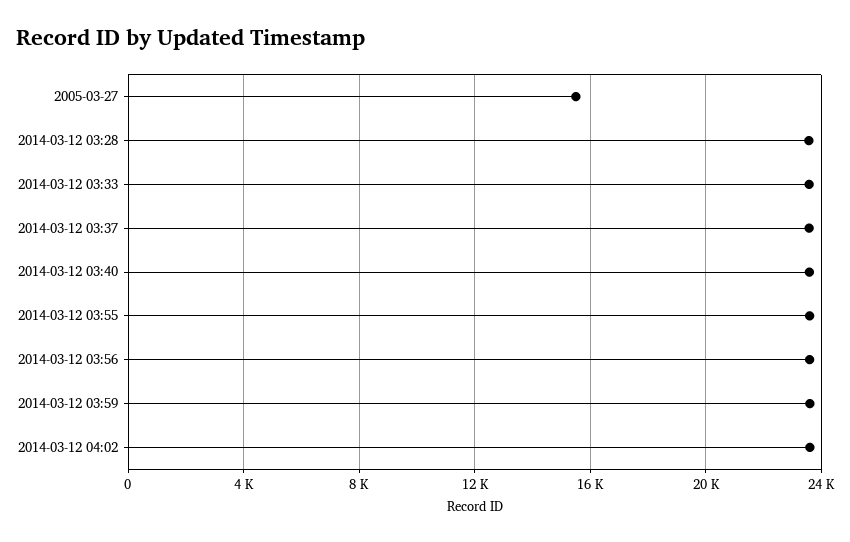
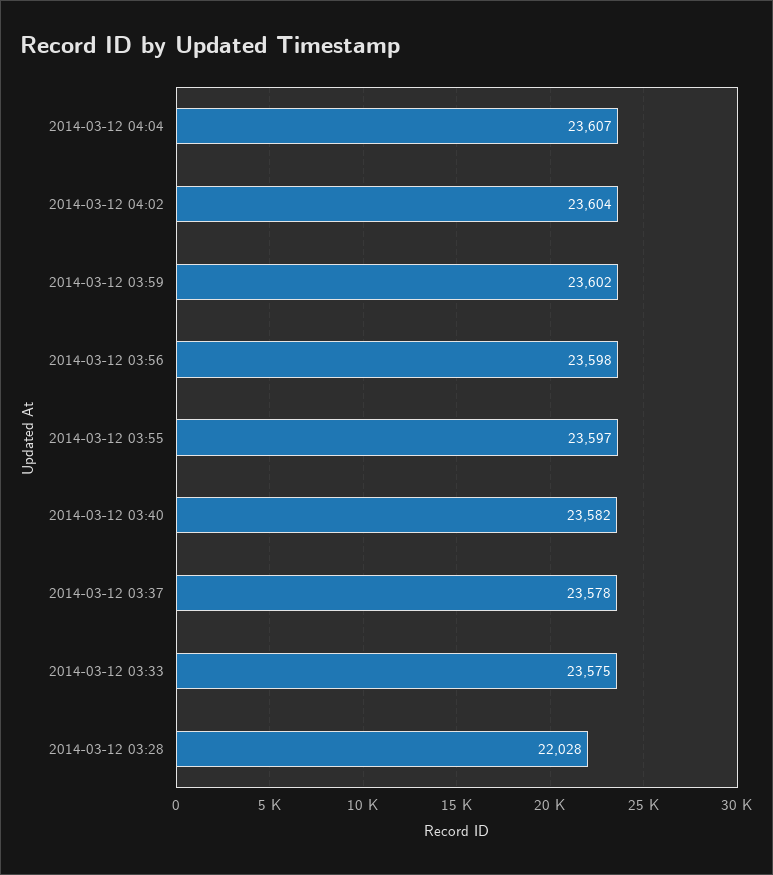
2005-03-27: 15500 -> none
2014-03-12 03:28: 23500 -> 22028
2014-03-12 04:04: none -> 23607

